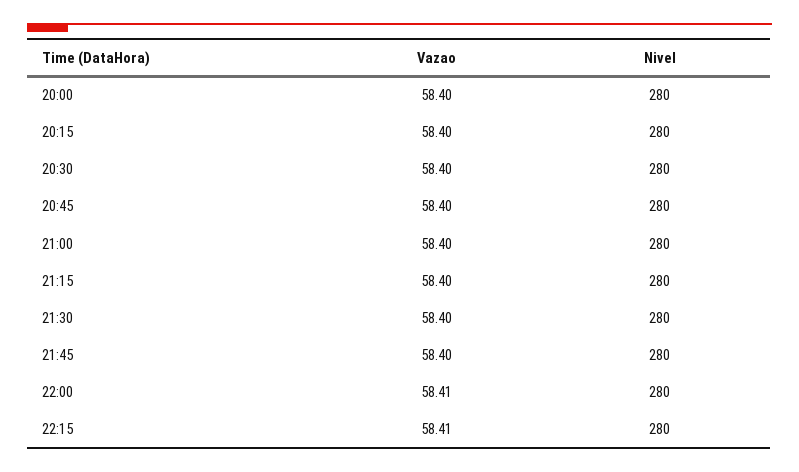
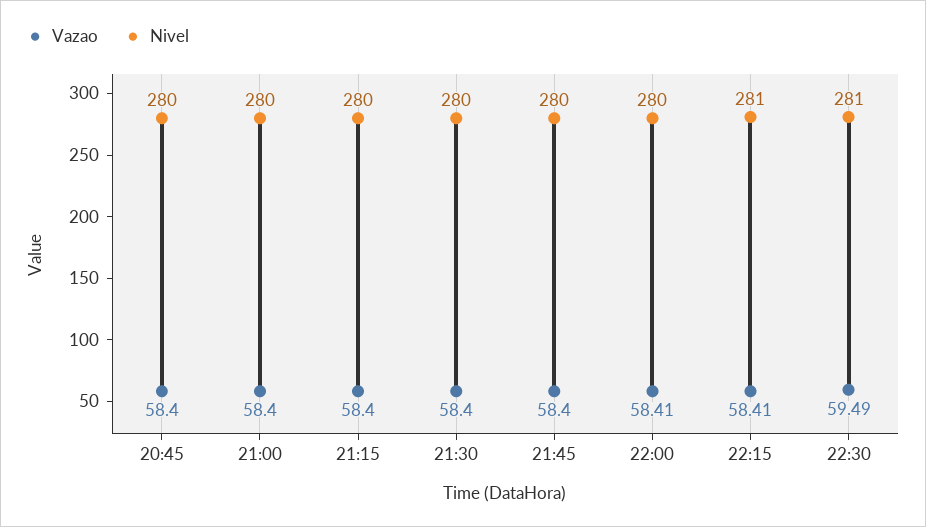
Vazao, 20:00: 58.4 -> none
Nivel, 20:00: 280 -> none
Vazao, 20:15: 58.4 -> none
Nivel, 20:15: 280 -> none
Vazao, 20:30: 58.4 -> none
Nivel, 20:30: 280 -> none
Nivel, 22:15: 280 -> 281
Vazao, 22:30: none -> 59.49
Nivel, 22:30: none -> 281

